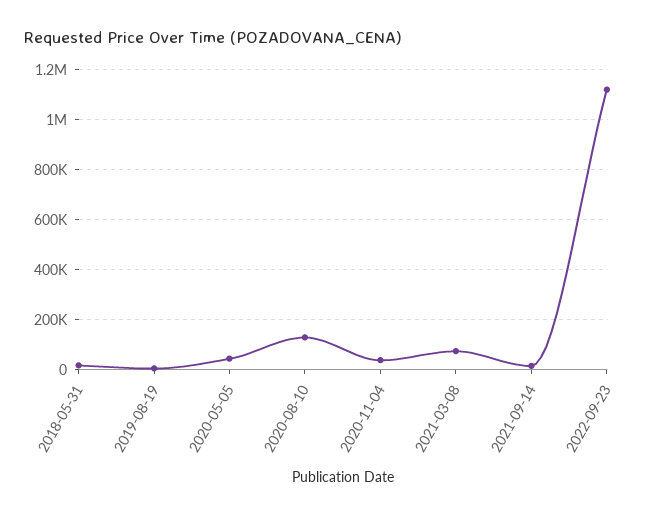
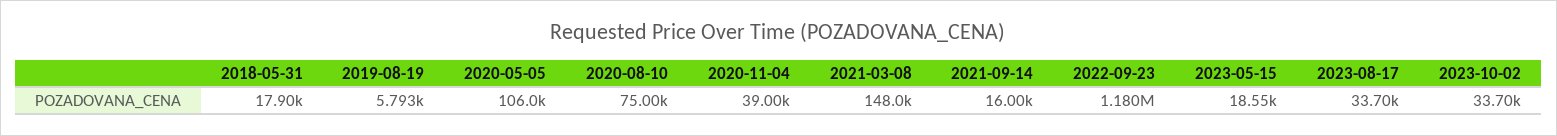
2020-05-05: 50000 -> 106000
2020-08-10: 125000 -> 75000
2021-03-08: 75000 -> 148000
2022-09-23: 1125000 -> 1180000
2023-05-15: none -> 18550
2023-08-17: none -> 33700
2023-10-02: none -> 33700

